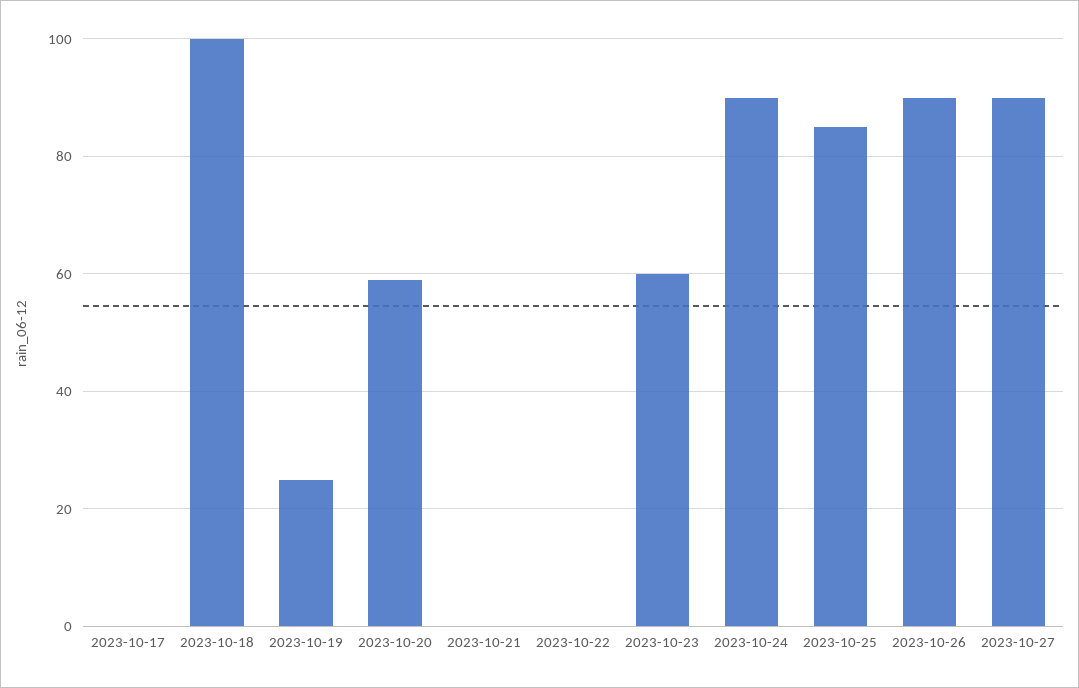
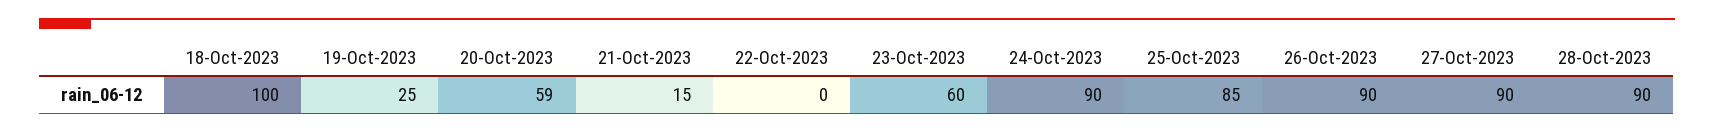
2023-10-17: 0 -> none
2023-10-21: 0 -> 15
28-Oct-2023: none -> 90

